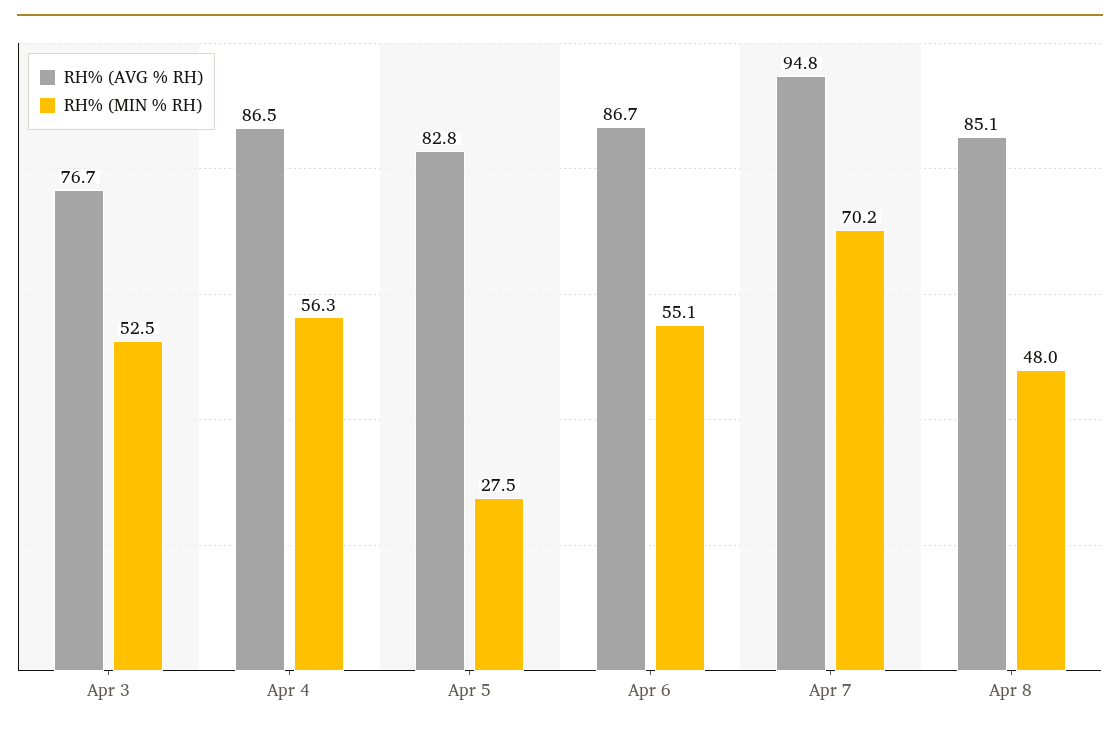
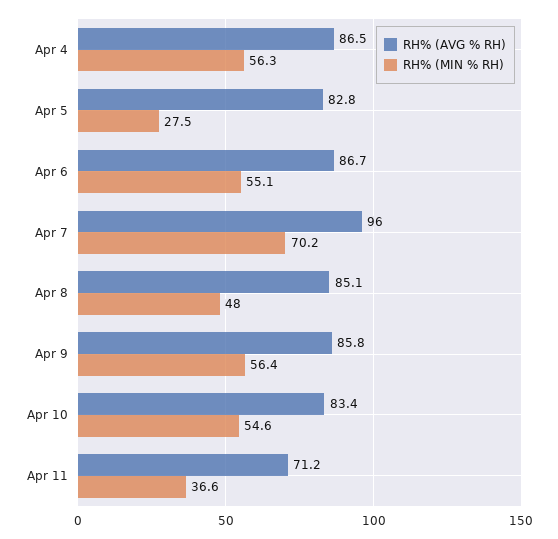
RH% (AVG % RH), Apr 3: 76.7 -> none
RH% (MIN % RH), Apr 3: 52.5 -> none
RH% (AVG % RH), Apr 7: 94.8 -> 96
RH% (AVG % RH), Apr 9: none -> 85.8
RH% (MIN % RH), Apr 9: none -> 56.4
RH% (AVG % RH), Apr 10: none -> 83.4
RH% (MIN % RH), Apr 10: none -> 54.6
RH% (AVG % RH), Apr 11: none -> 71.2
RH% (MIN % RH), Apr 11: none -> 36.6

